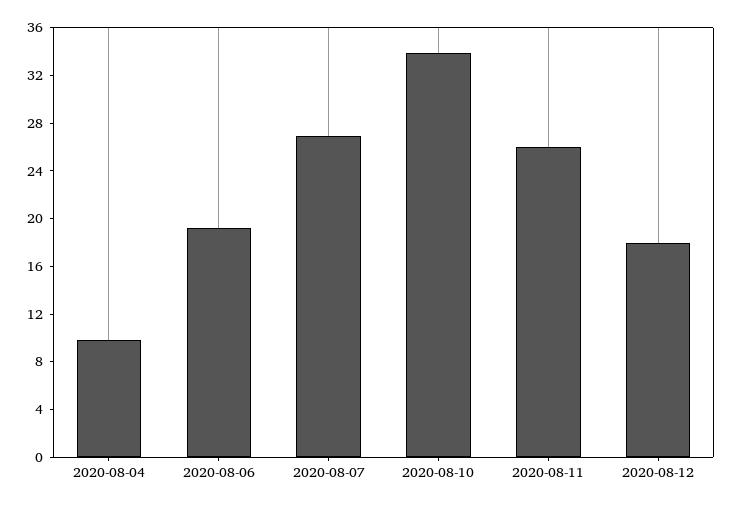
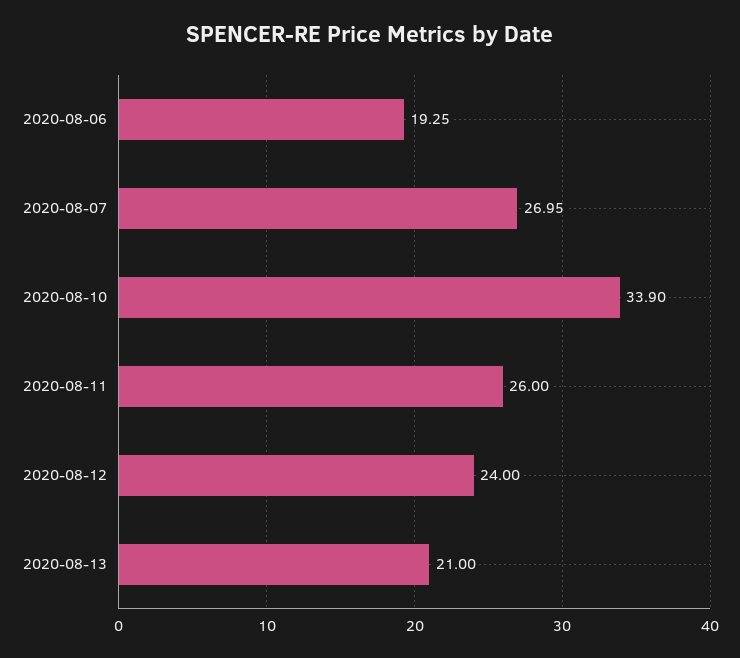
2020-08-04: 10 -> none
2020-08-12: 18 -> 24
2020-08-13: none -> 21

